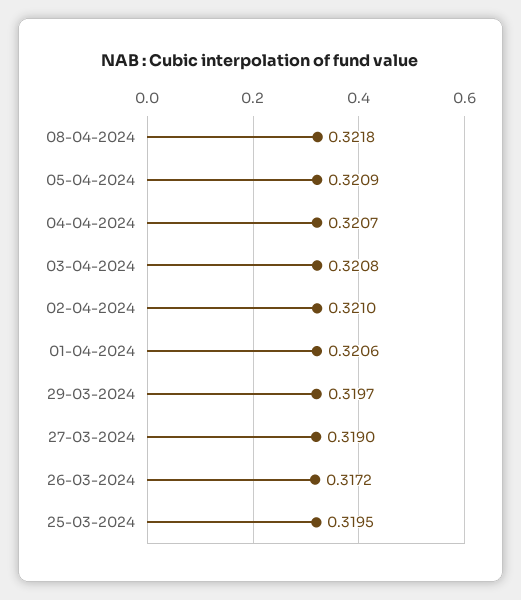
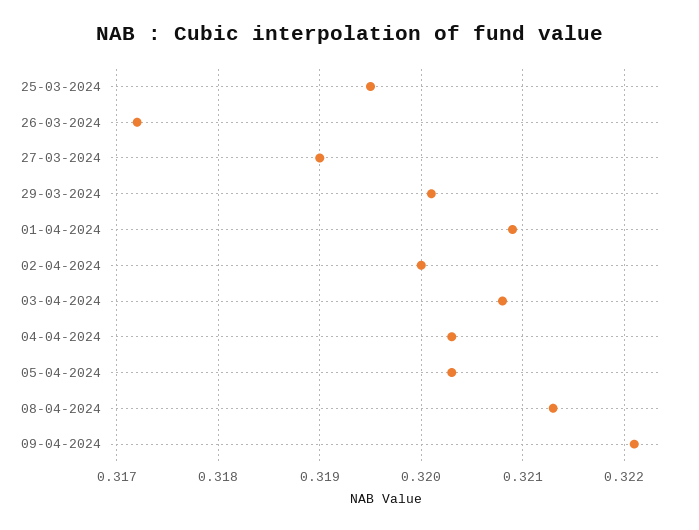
08-04-2024: 0.3218 -> 0.3213
05-04-2024: 0.3209 -> 0.3203
04-04-2024: 0.3207 -> 0.3203
02-04-2024: 0.321 -> 0.32
01-04-2024: 0.3206 -> 0.3209
29-03-2024: 0.3197 -> 0.3201
09-04-2024: none -> 0.3221

